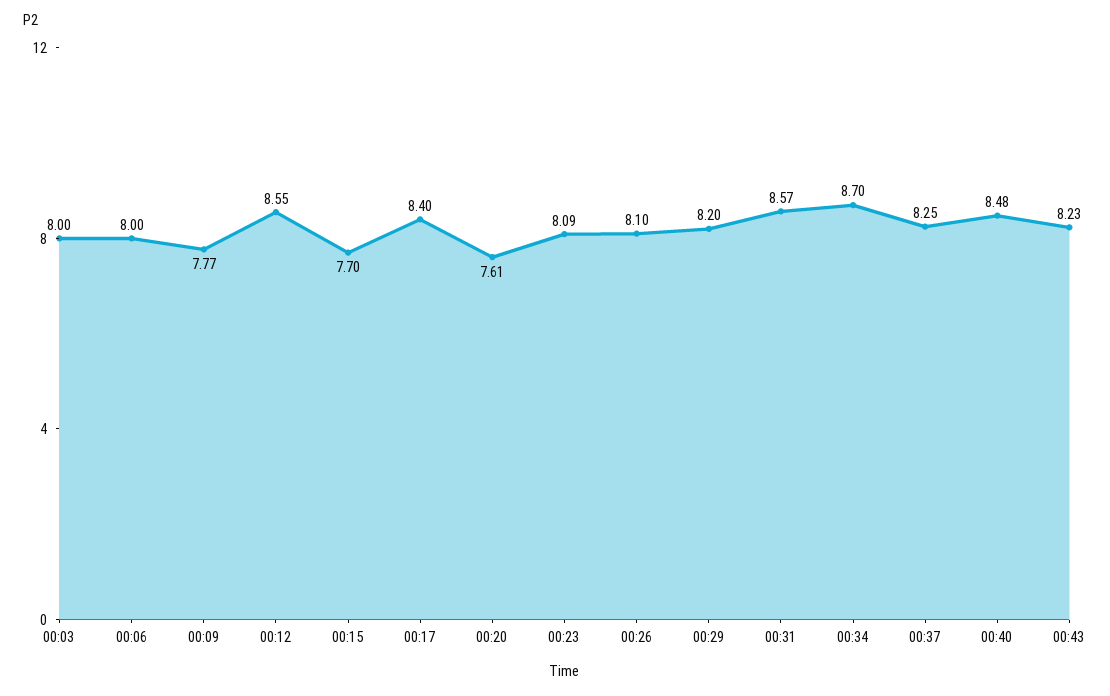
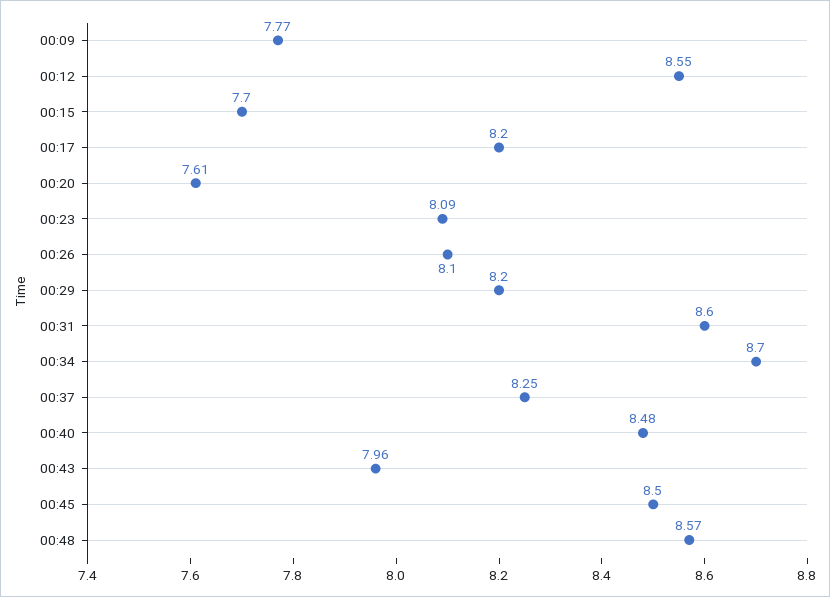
00:03: 8 -> none
00:06: 8 -> none
00:17: 8.4 -> 8.2
00:31: 8.57 -> 8.6
00:43: 8.23 -> 7.96
00:45: none -> 8.5
00:48: none -> 8.57

